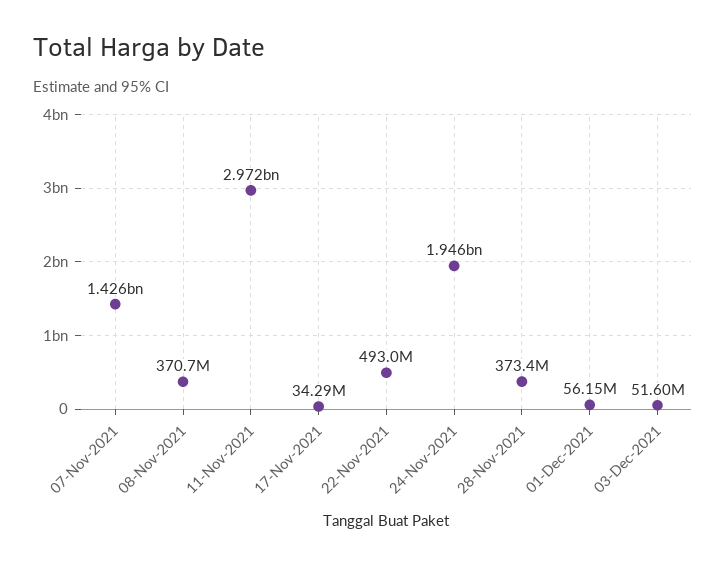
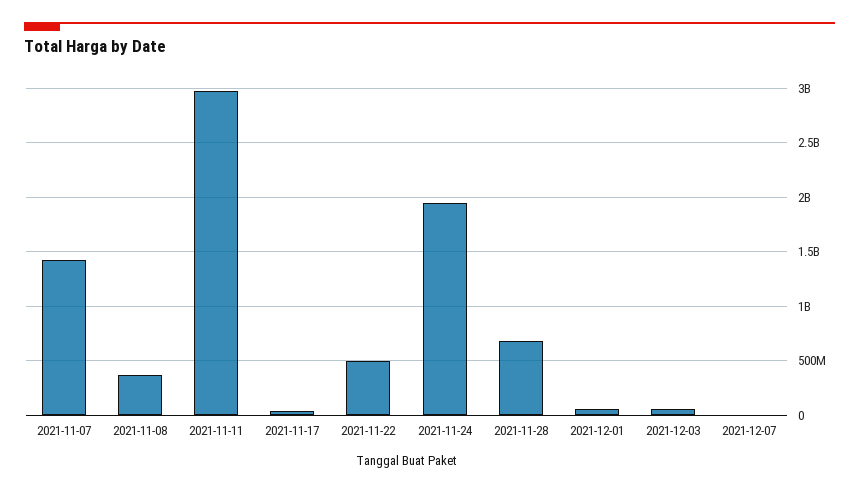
28-Nov-2021: 373400000 -> 700000000
2021-12-07: none -> 0

